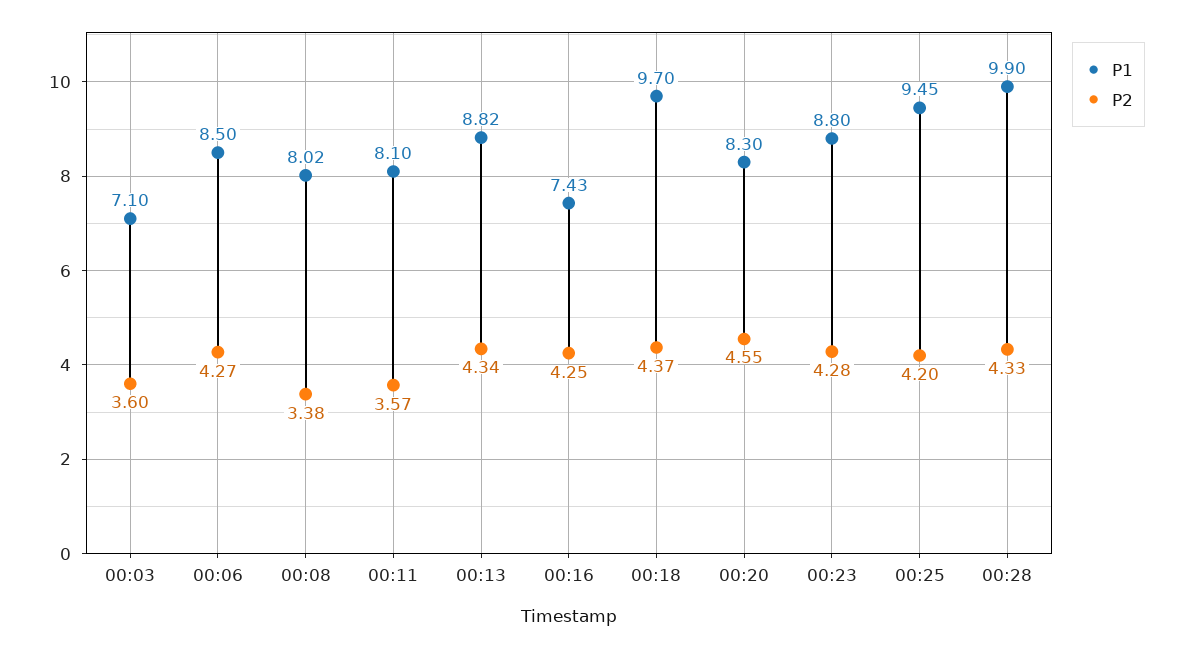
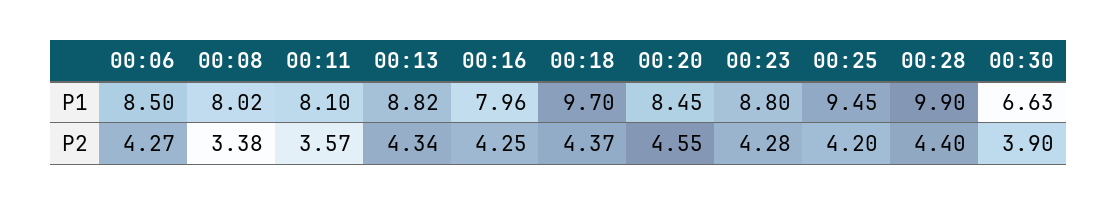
P1, 00:03: 7.1 -> none
P2, 00:03: 3.6 -> none
P1, 00:16: 7.43 -> 7.96
P1, 00:20: 8.3 -> 8.45
P2, 00:28: 4.33 -> 4.4
P1, 00:30: none -> 6.63
P2, 00:30: none -> 3.9

